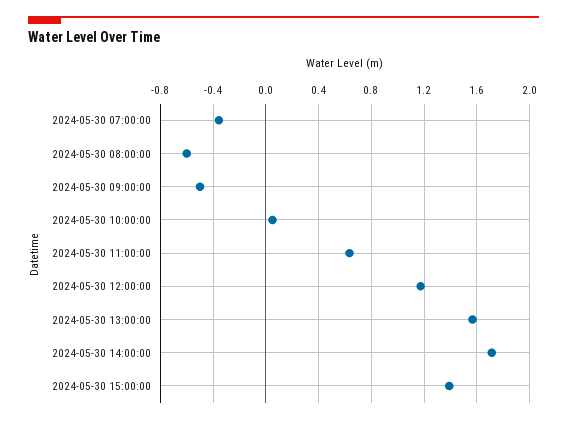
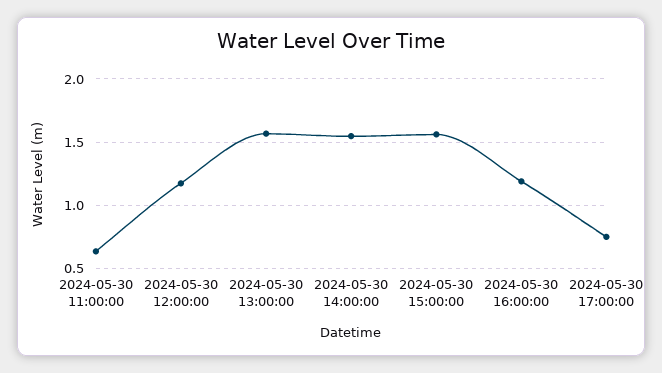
2024-05-30 07:00:00: -0.35 -> none
2024-05-30 08:00:00: -0.6 -> none
2024-05-30 09:00:00: -0.5 -> none
2024-05-30 10:00:00: 0.05 -> none
2024-05-30 14:00:00: 1.7 -> 1.55
2024-05-30 15:00:00: 1.4 -> 1.55
2024-05-30 16:00:00: none -> 1.2
2024-05-30 17:00:00: none -> 0.75

